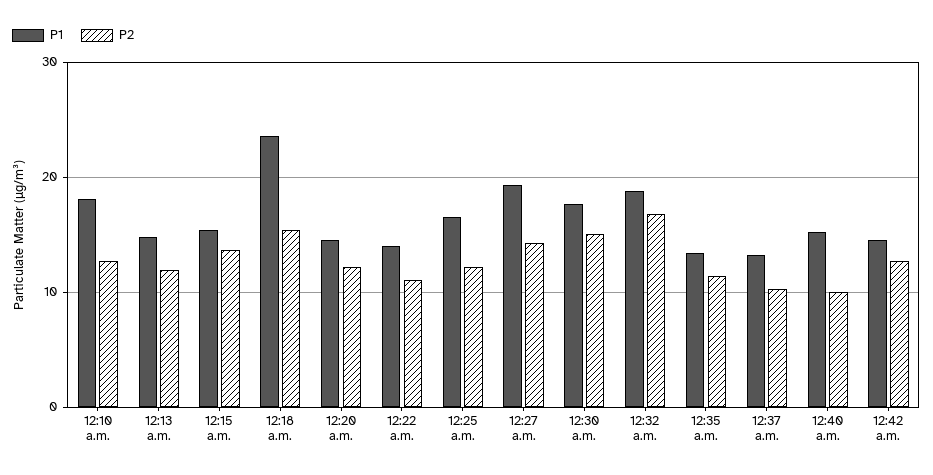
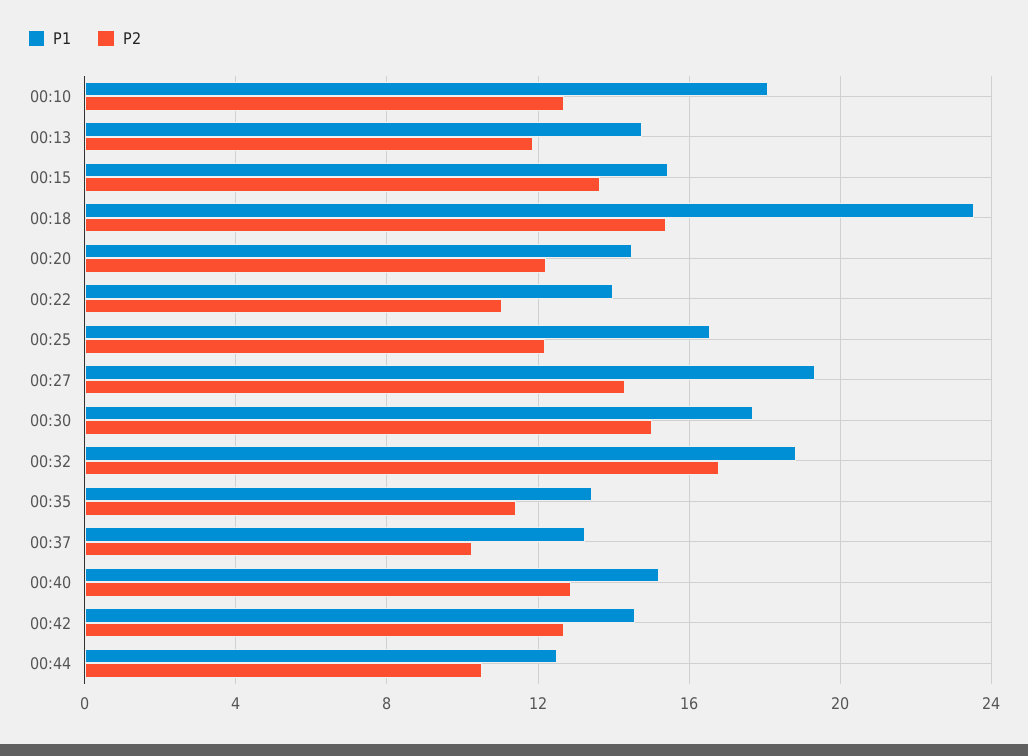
P2, 12:40 a.m.: 10 -> 13
P1, 00:44: none -> 12.5
P2, 00:44: none -> 10.5

